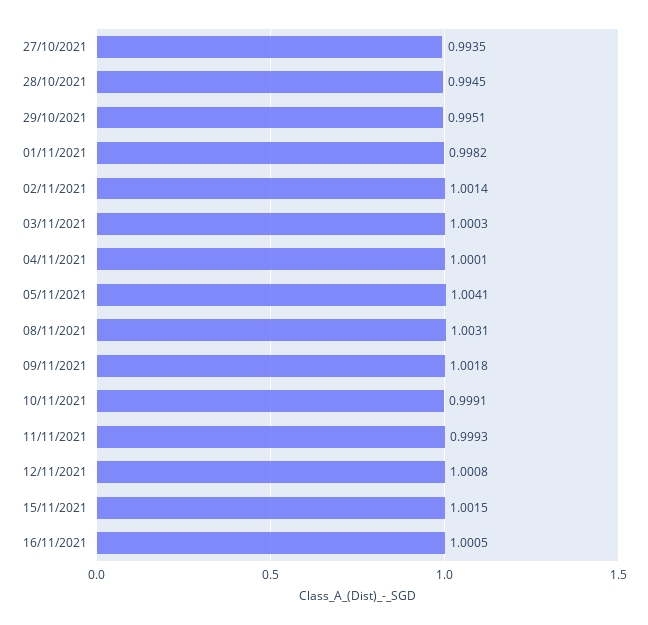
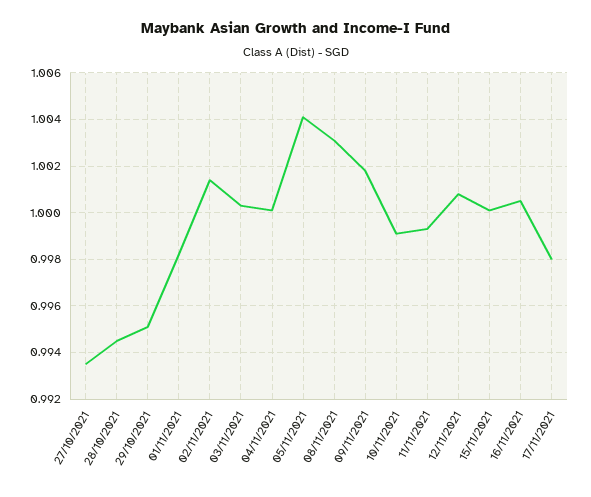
15/11/2021: 1.0015 -> 1
17/11/2021: none -> 0.998

